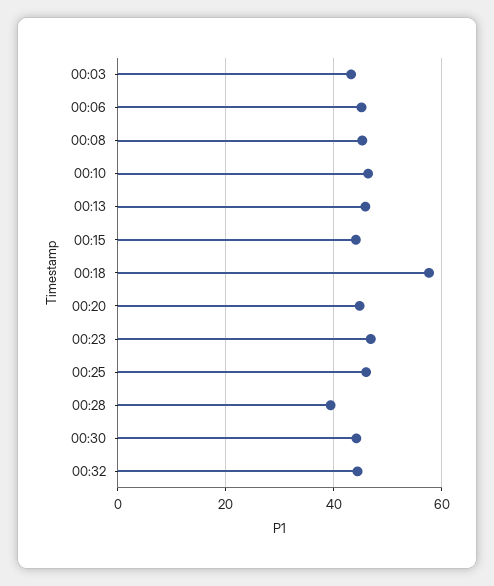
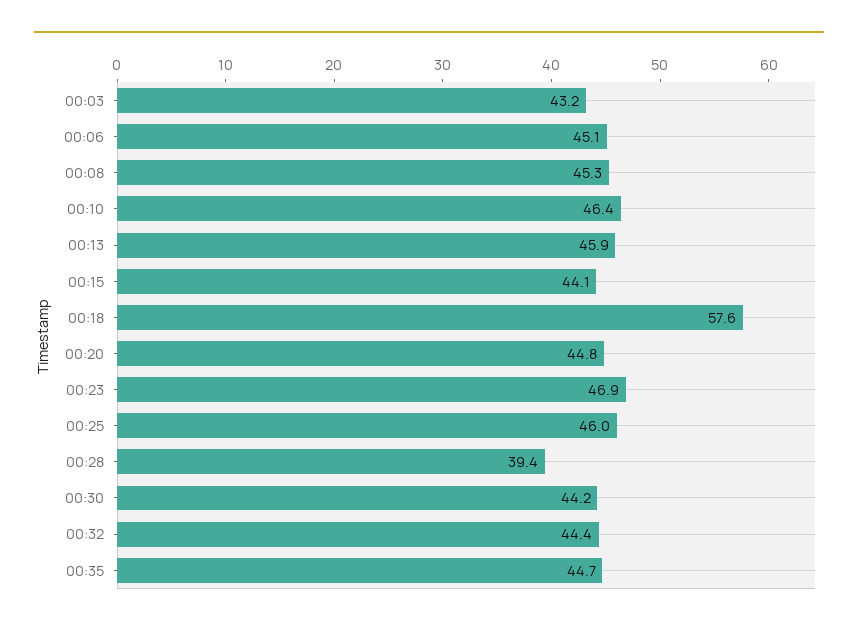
00:35: none -> 44.7

